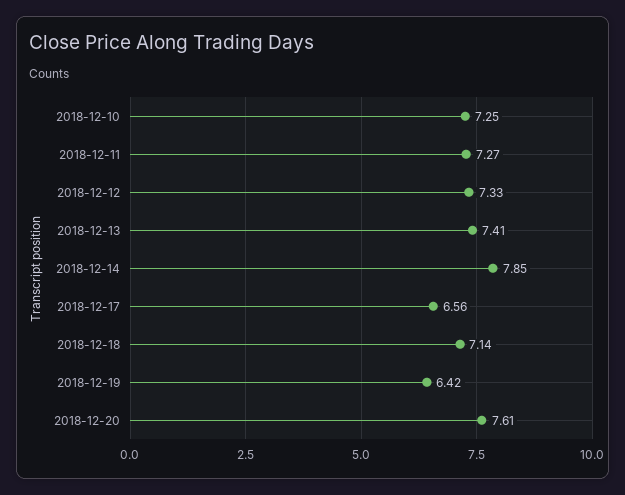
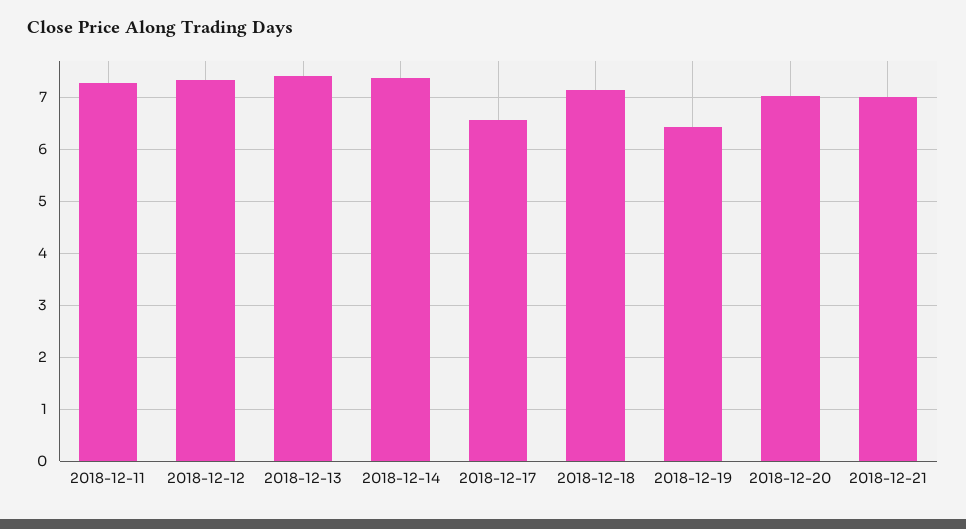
2018-12-10: 7.25 -> none
2018-12-14: 7.85 -> 7.4
2018-12-20: 7.61 -> 7
2018-12-21: none -> 7

